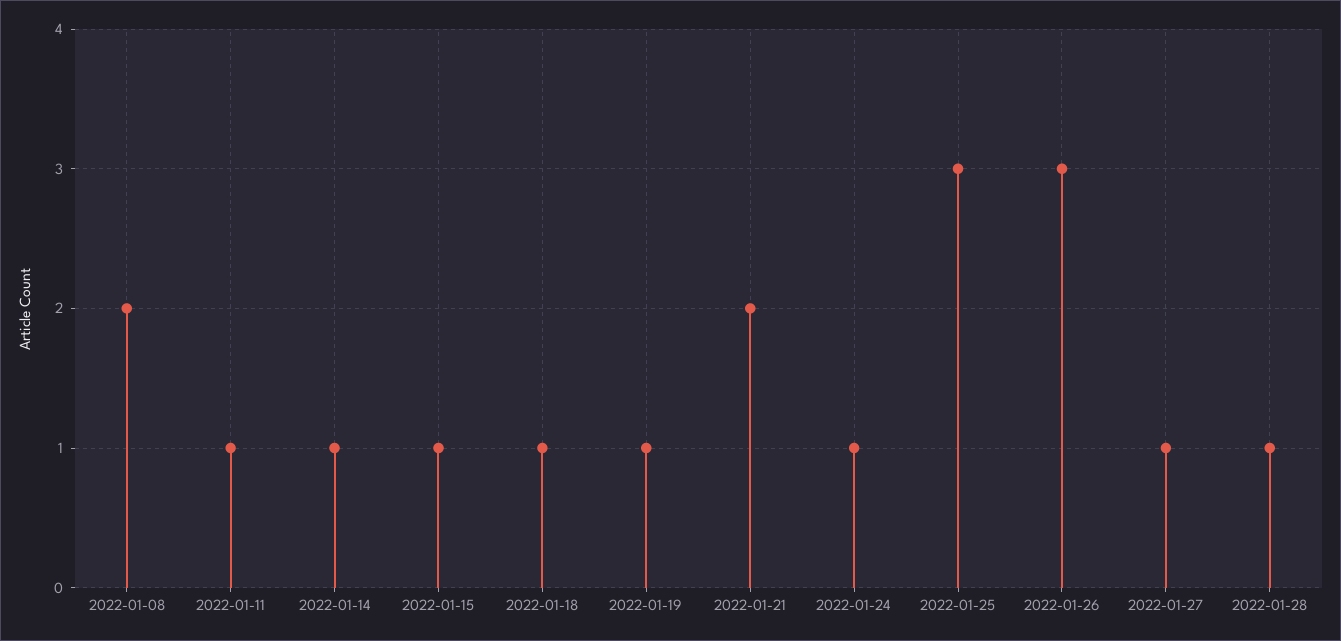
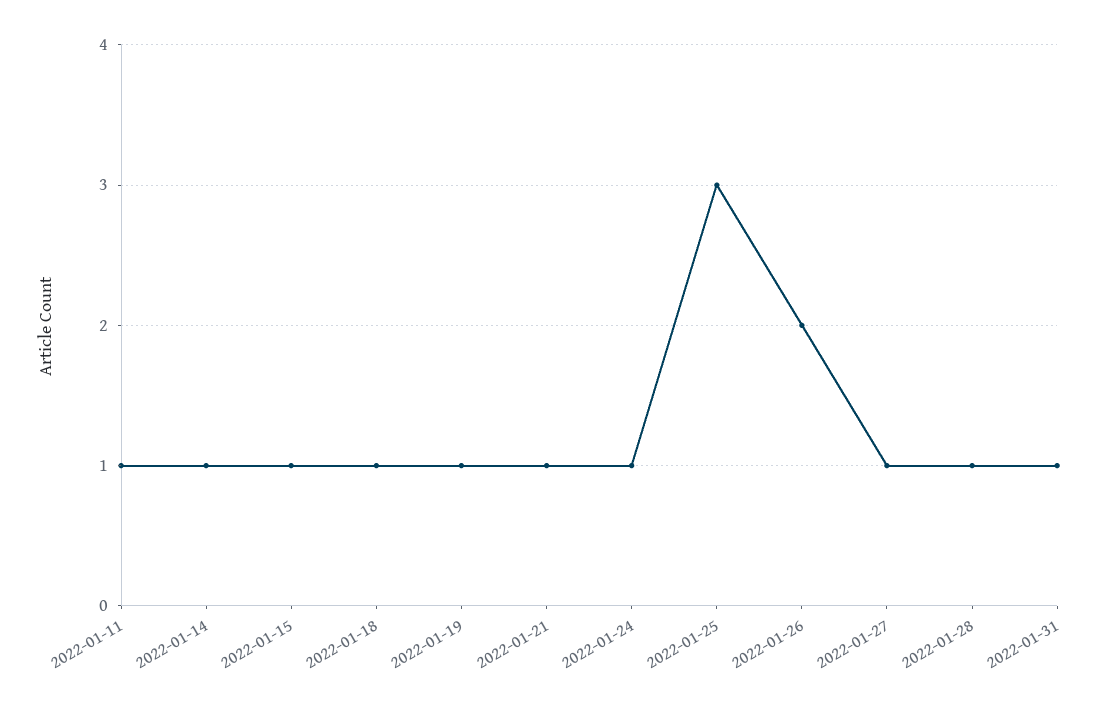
2022-01-08: 2 -> none
2022-01-21: 2 -> 1
2022-01-26: 3 -> 2
2022-01-31: none -> 1

